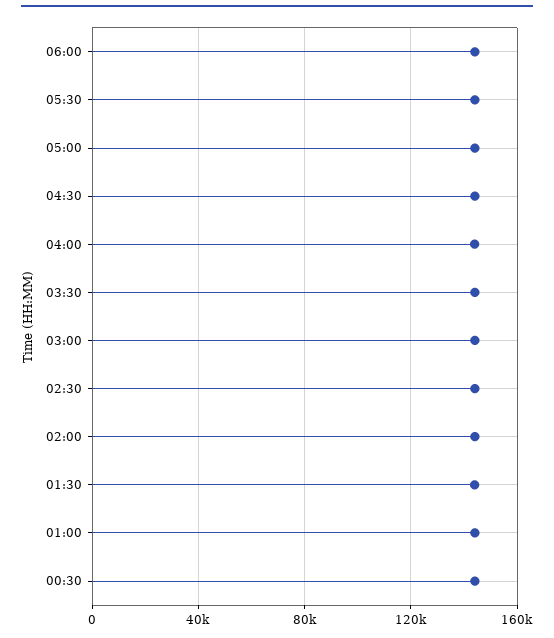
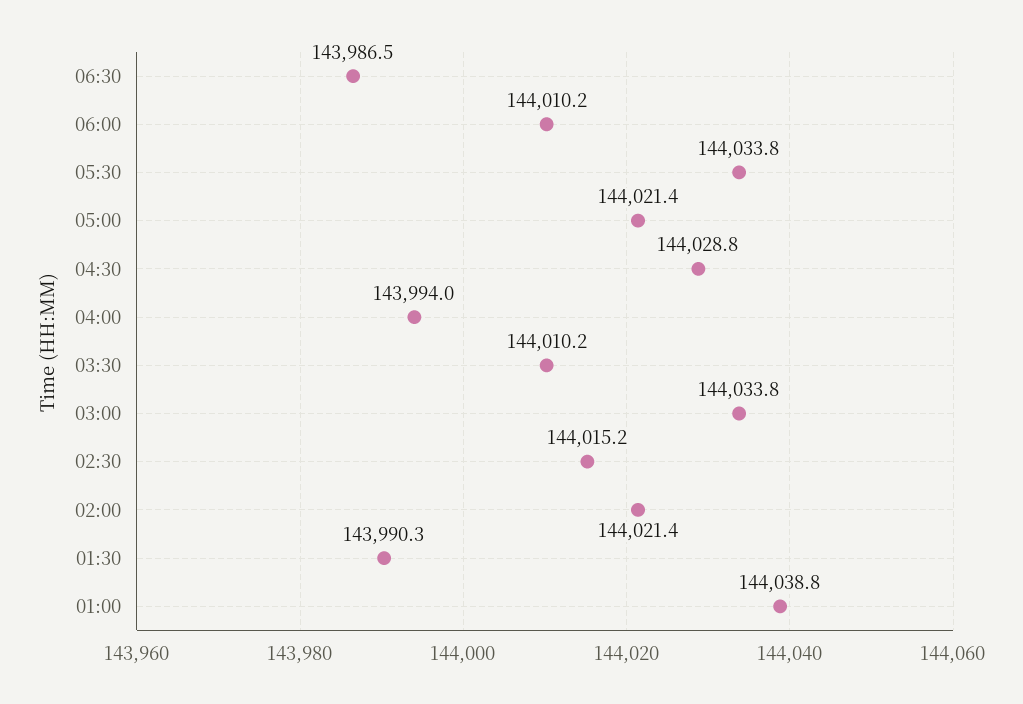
00:30: 145000 -> none
06:30: none -> 143986.5

